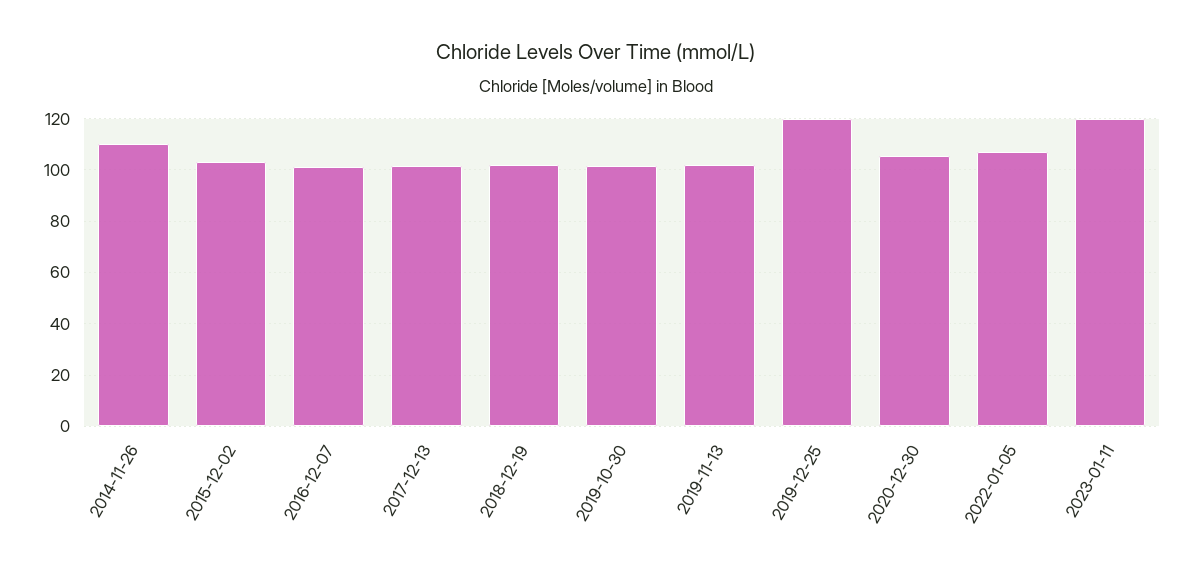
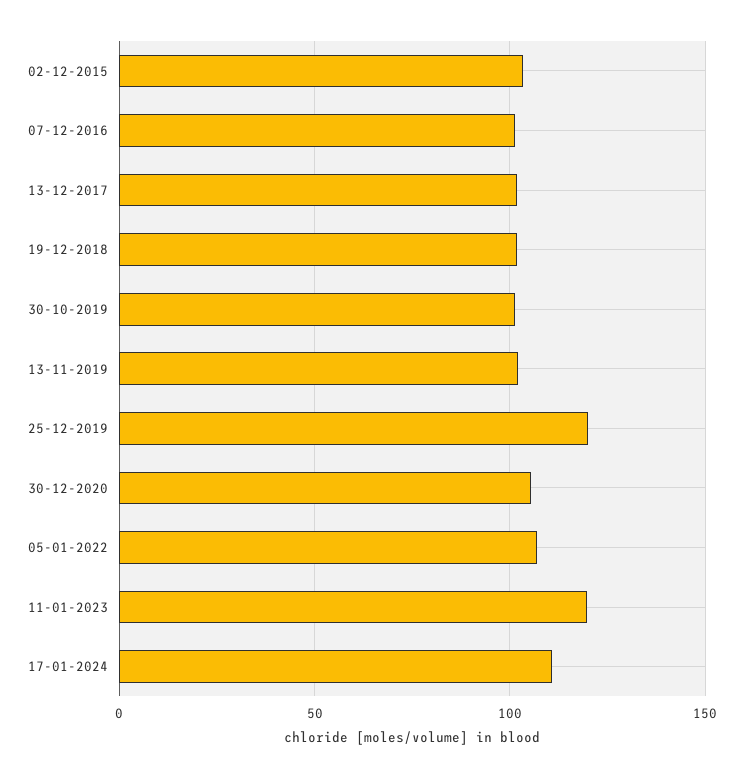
2014-11-26: 110 -> none
17-01-2024: none -> 110

